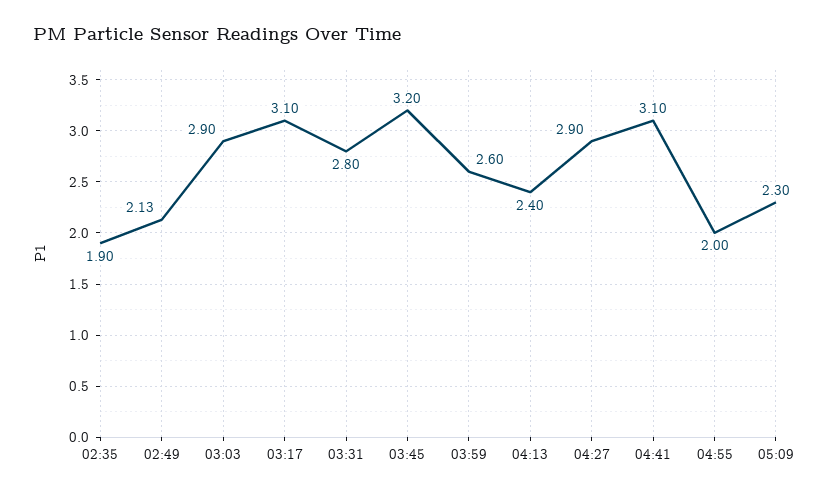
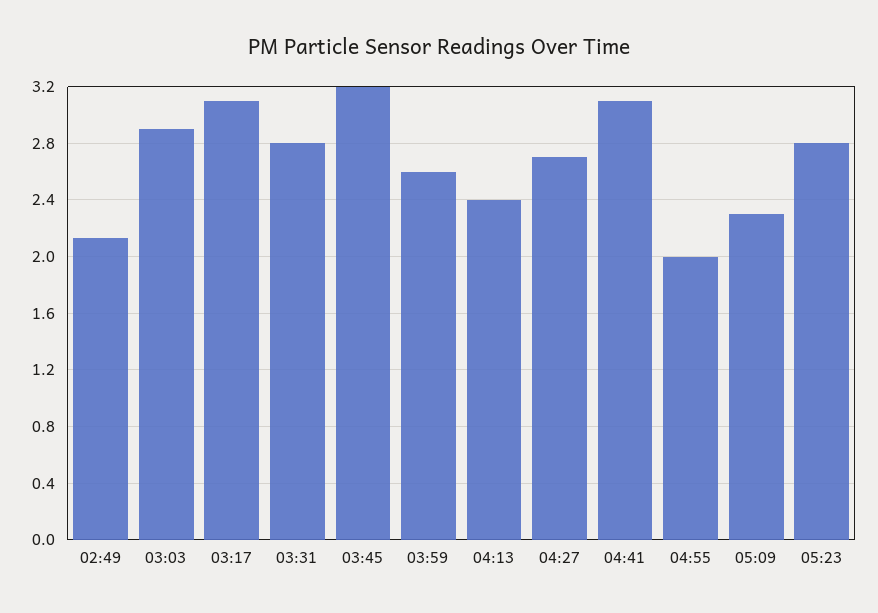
02:35: 1.9 -> none
04:27: 2.9 -> 2.7
05:23: none -> 2.8

